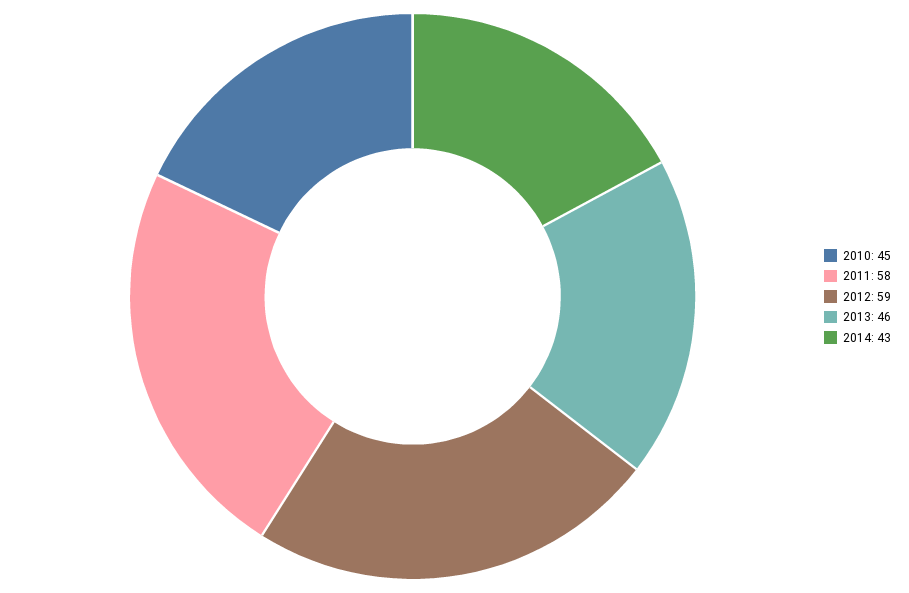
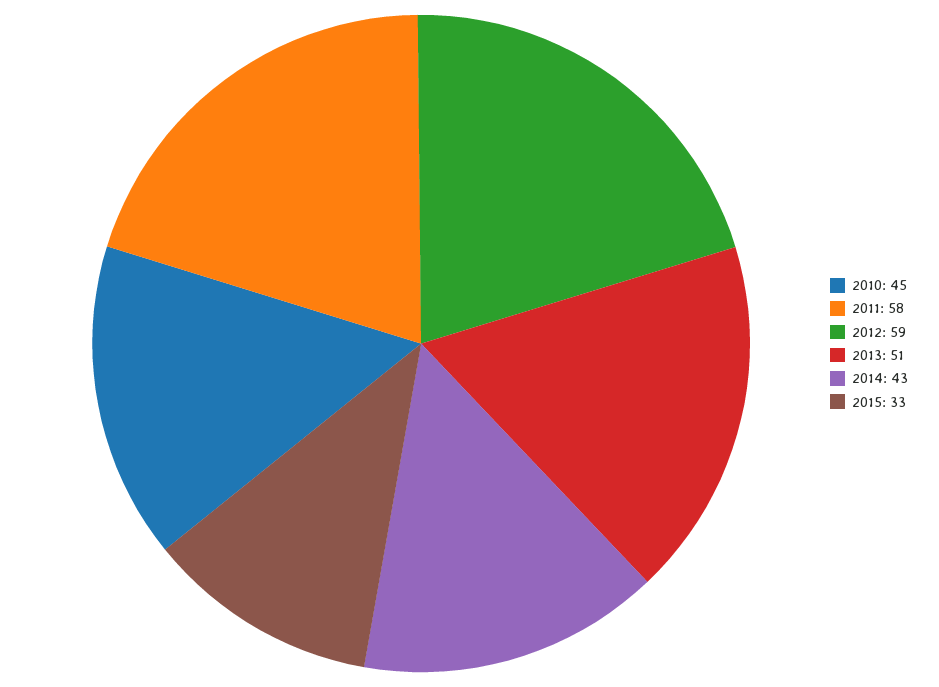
2013: 46 -> 51
2015: none -> 33

